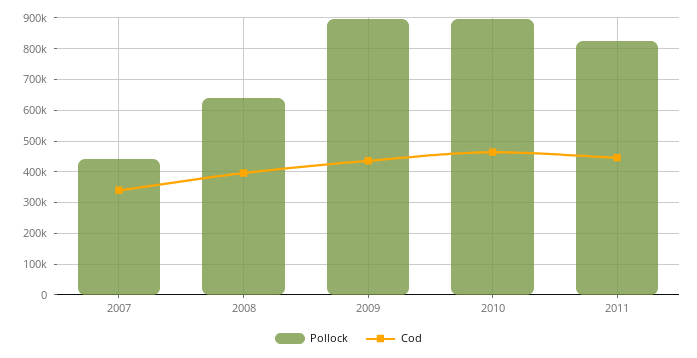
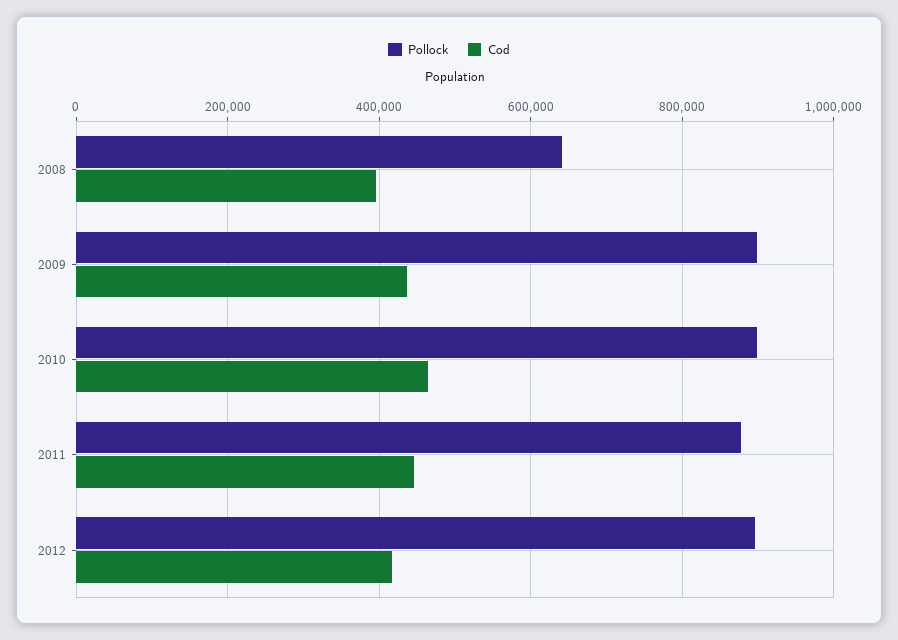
Pollock, 2007: 440000 -> none
Cod, 2007: 340000 -> none
Pollock, 2011: 820000 -> 880000
Pollock, 2012: none -> 900000
Cod, 2012: none -> 420000

